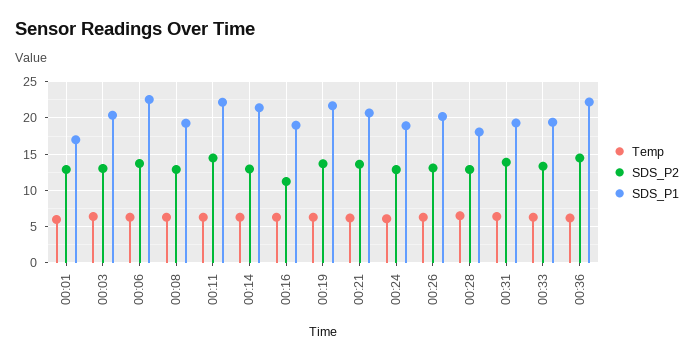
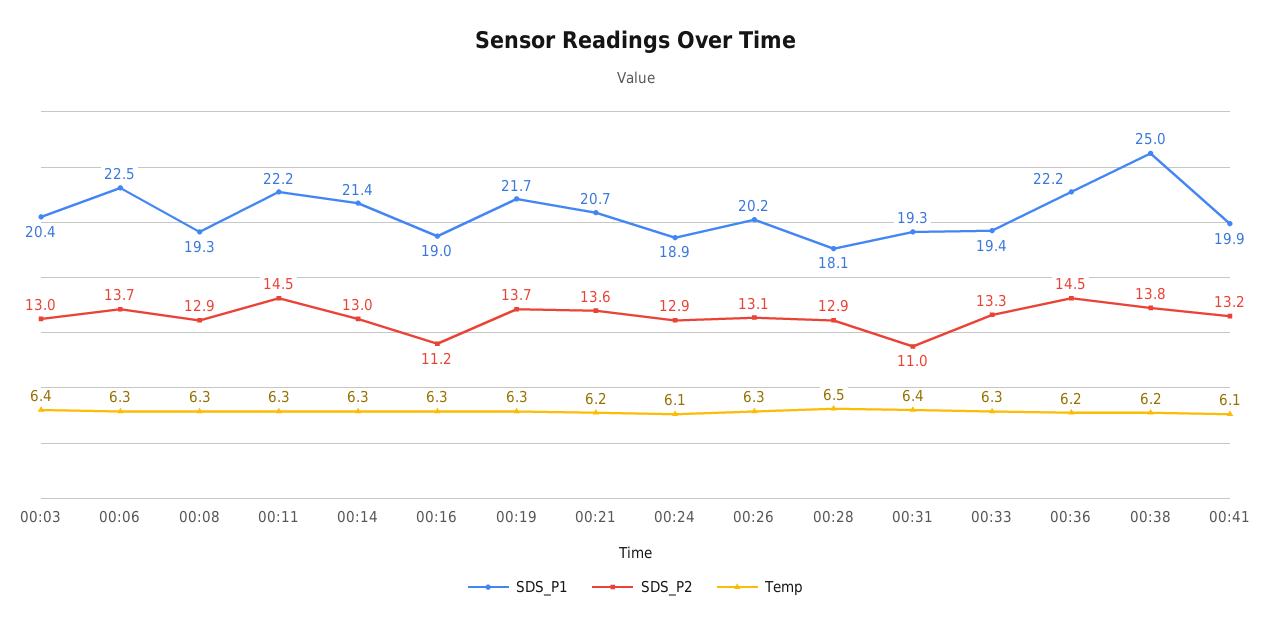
Temp, 00:01: 6 -> none
SDS_P2, 00:01: 13 -> none
SDS_P1, 00:01: 17 -> none
SDS_P2, 00:31: 14 -> 11
SDS_P1, 00:38: none -> 25
SDS_P2, 00:38: none -> 13.8
Temp, 00:38: none -> 6.2
SDS_P1, 00:41: none -> 19.9
SDS_P2, 00:41: none -> 13.2
Temp, 00:41: none -> 6.1

